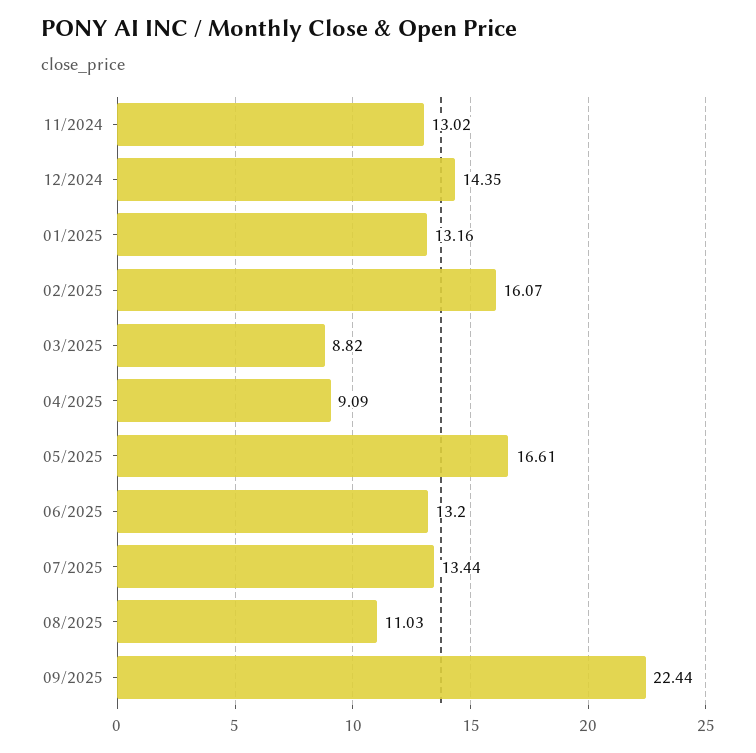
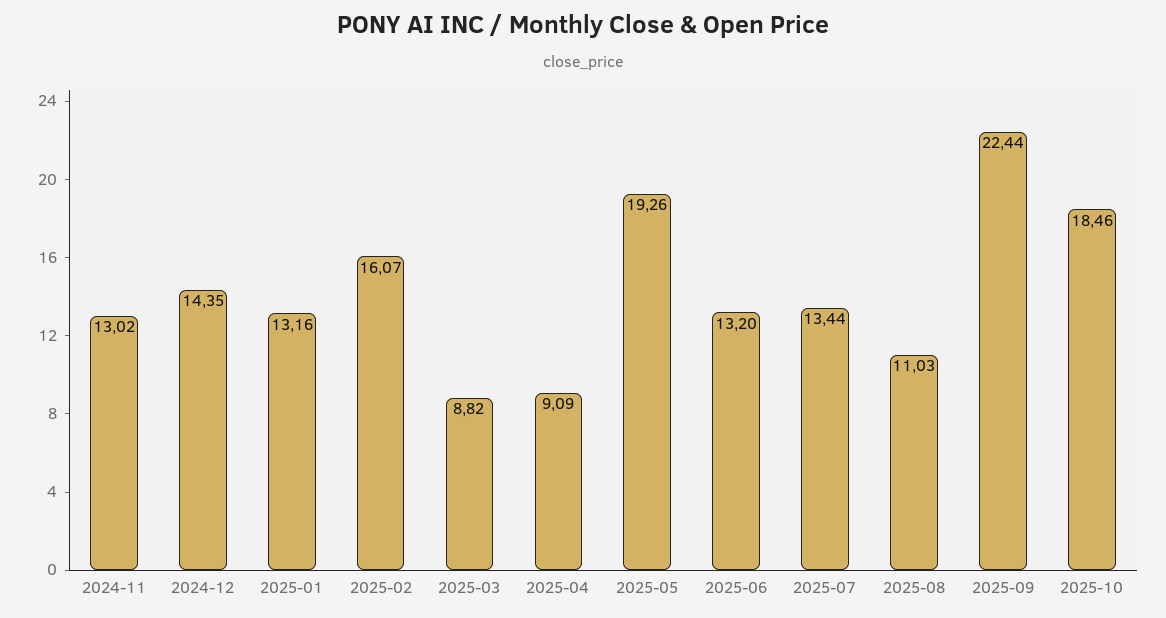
05/2025: 16.61 -> 19.26
2025-10: none -> 18.46

